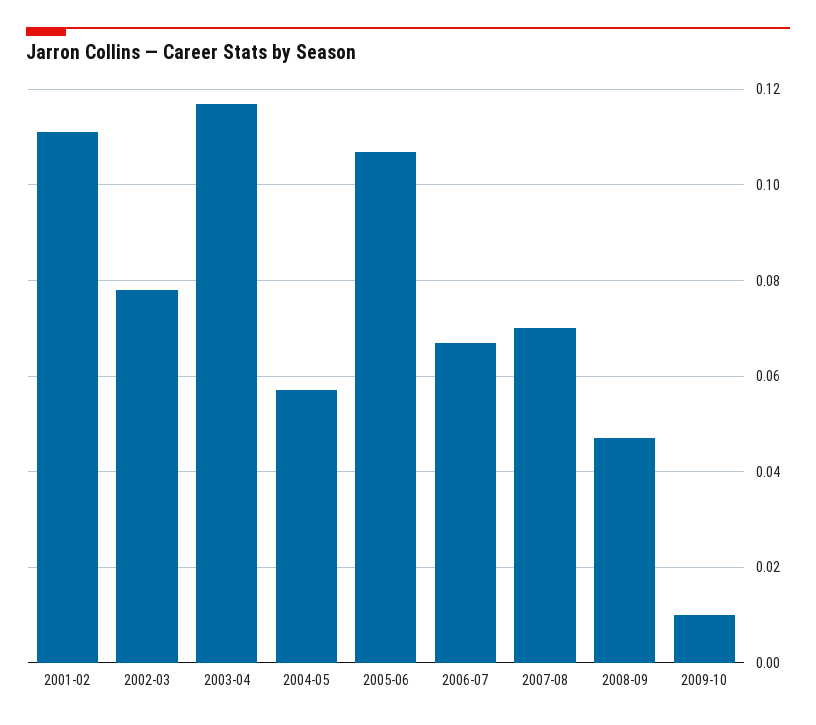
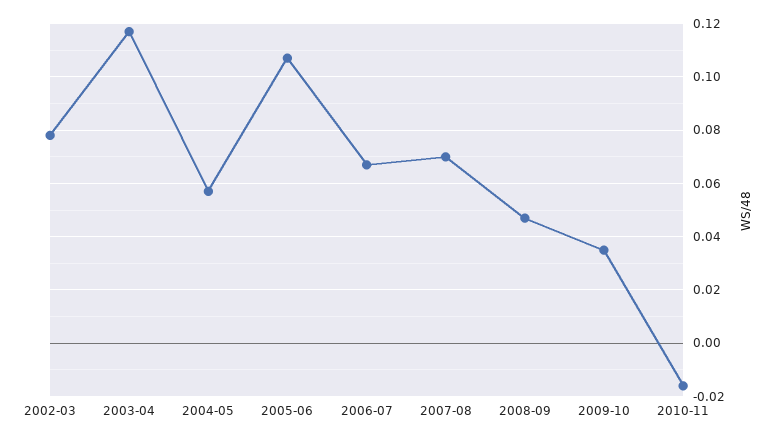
2001-02: 0.11 -> none
2009-10: 0.01 -> 0.035
2010-11: none -> -0.015

